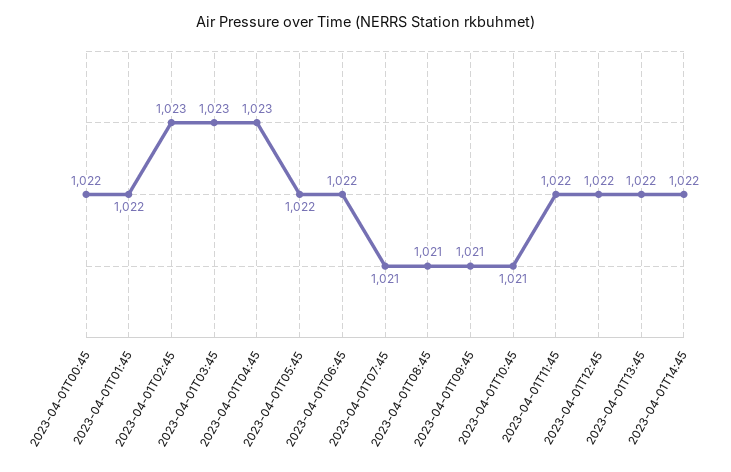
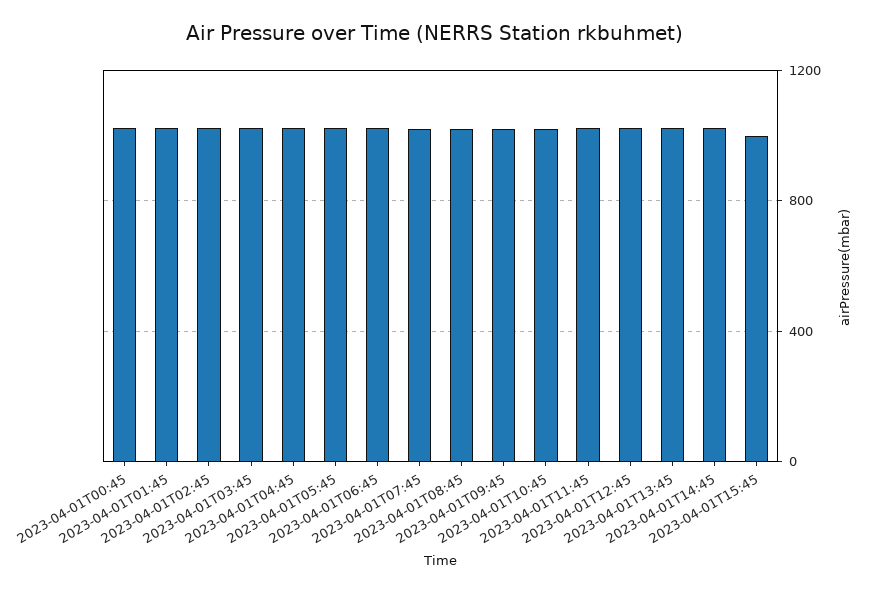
2023-04-01T15:45: none -> 1000

